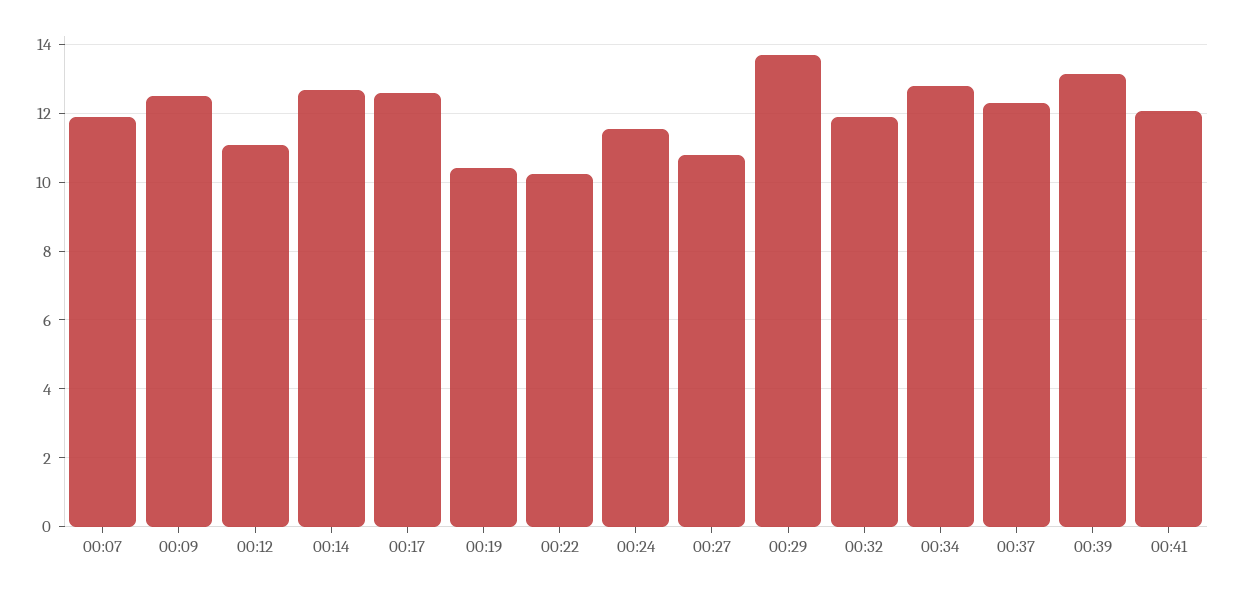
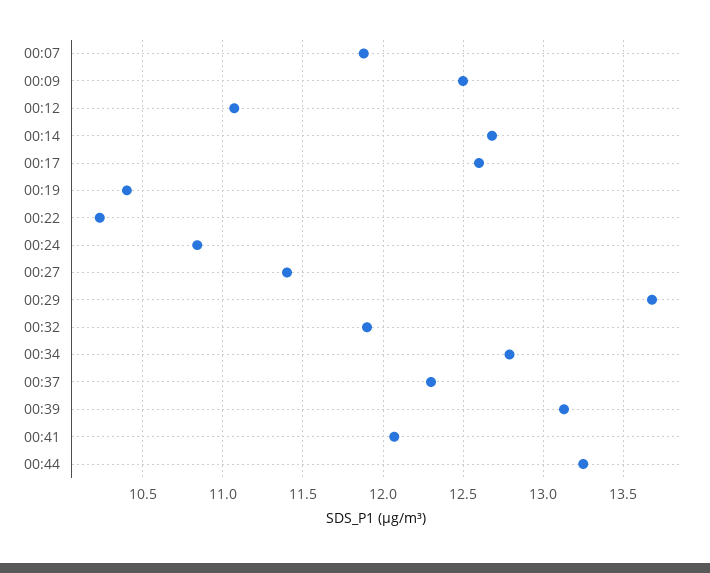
00:24: 11.6 -> 10.85
00:27: 10.8 -> 11.4
00:44: none -> 13.25

